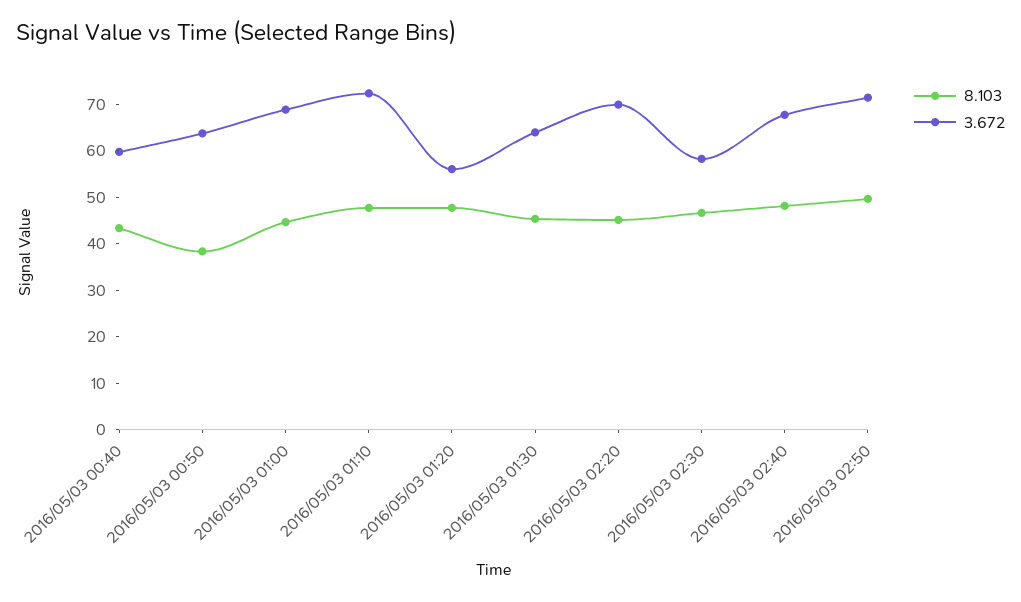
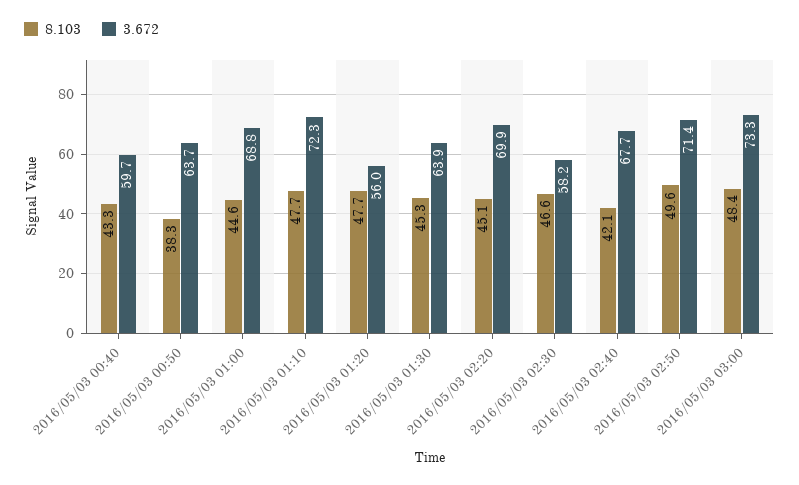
8.103, 2016/05/03 02:40: 48 -> 42.1
8.103, 2016/05/03 03:00: none -> 48.4
3.672, 2016/05/03 03:00: none -> 73.3

